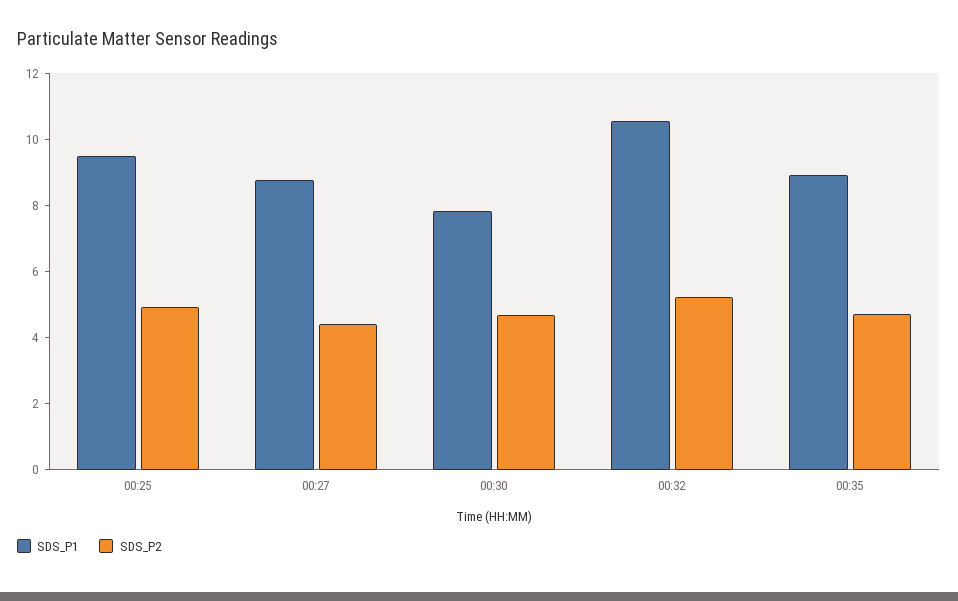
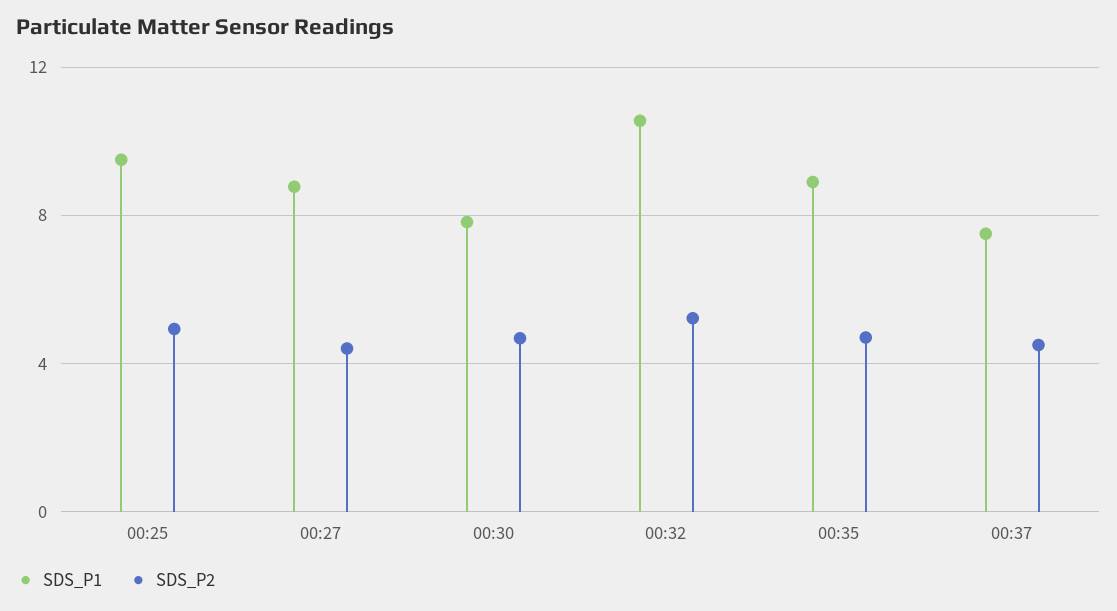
SDS_P1, 00:37: none -> 7.5
SDS_P2, 00:37: none -> 4.5

